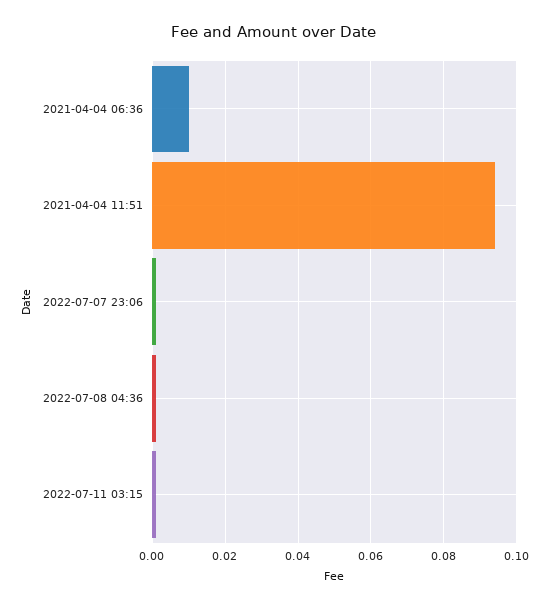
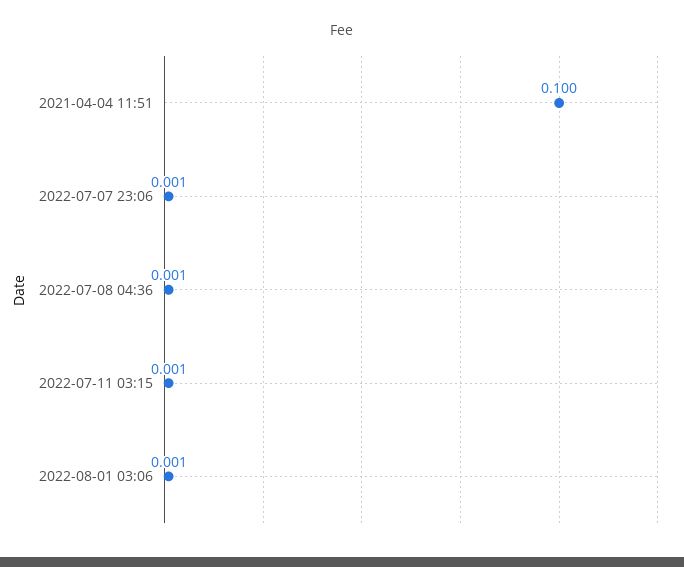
2021-04-04 06:36: 0.01 -> none
2021-04-04 11:51: 0.094 -> 0.1
2022-08-01 03:06: none -> 0.001

